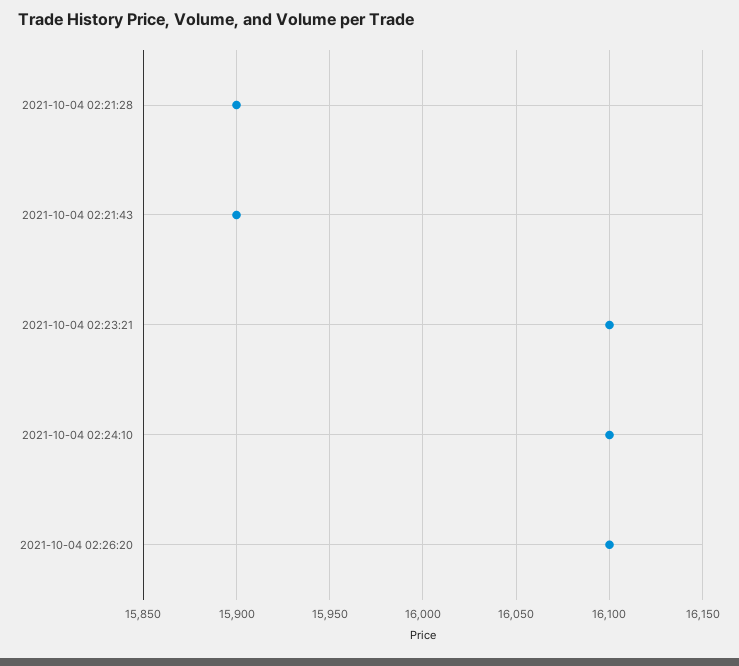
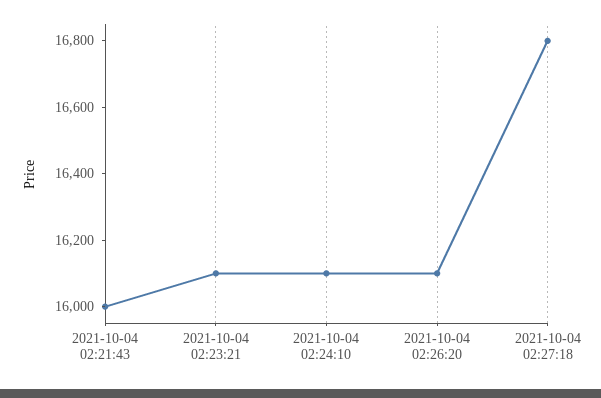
2021-10-04 02:21:28: 15900 -> none
2021-10-04 02:21:43: 15900 -> 16000
2021-10-04 02:27:18: none -> 16800

